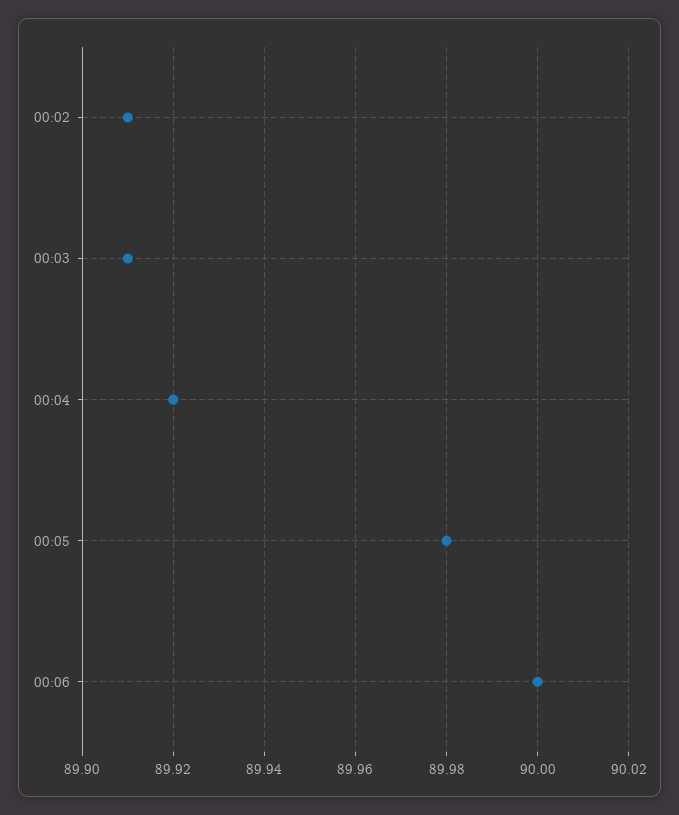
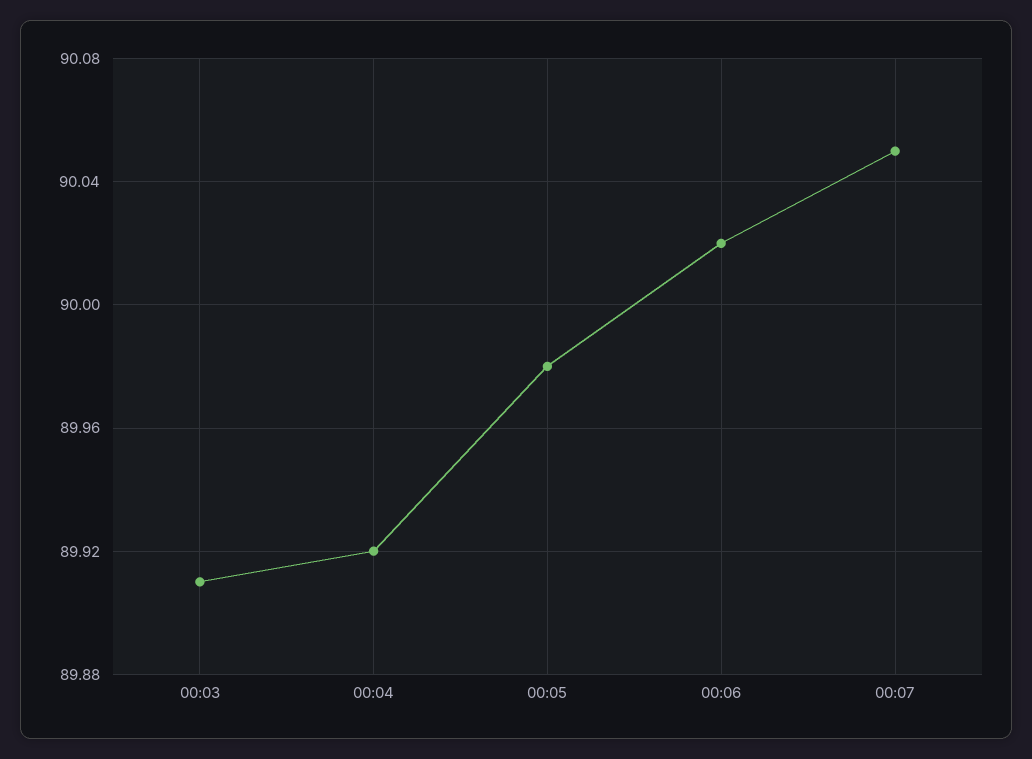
00:02: 89.91 -> none
00:06: 90 -> 90.02
00:07: none -> 90.05

